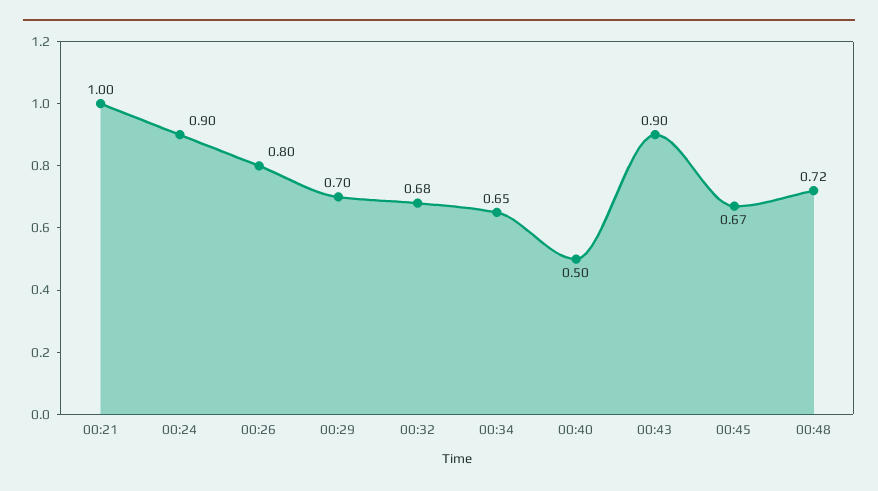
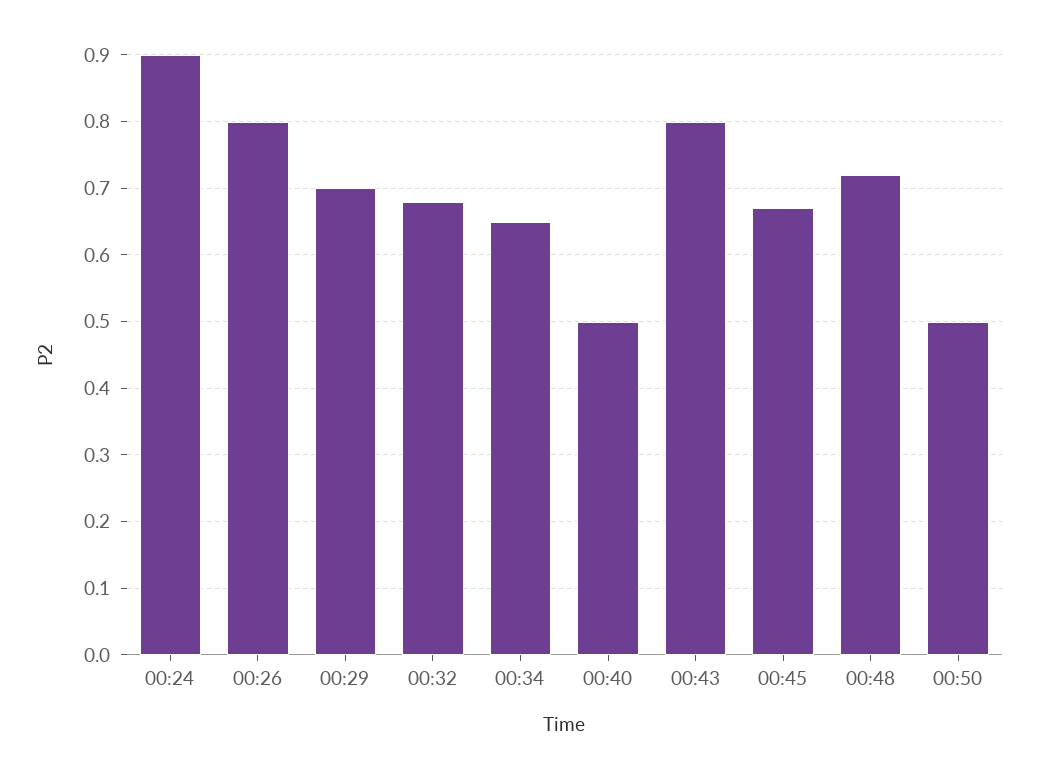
00:21: 1 -> none
00:43: 0.9 -> 0.8
00:50: none -> 0.5

